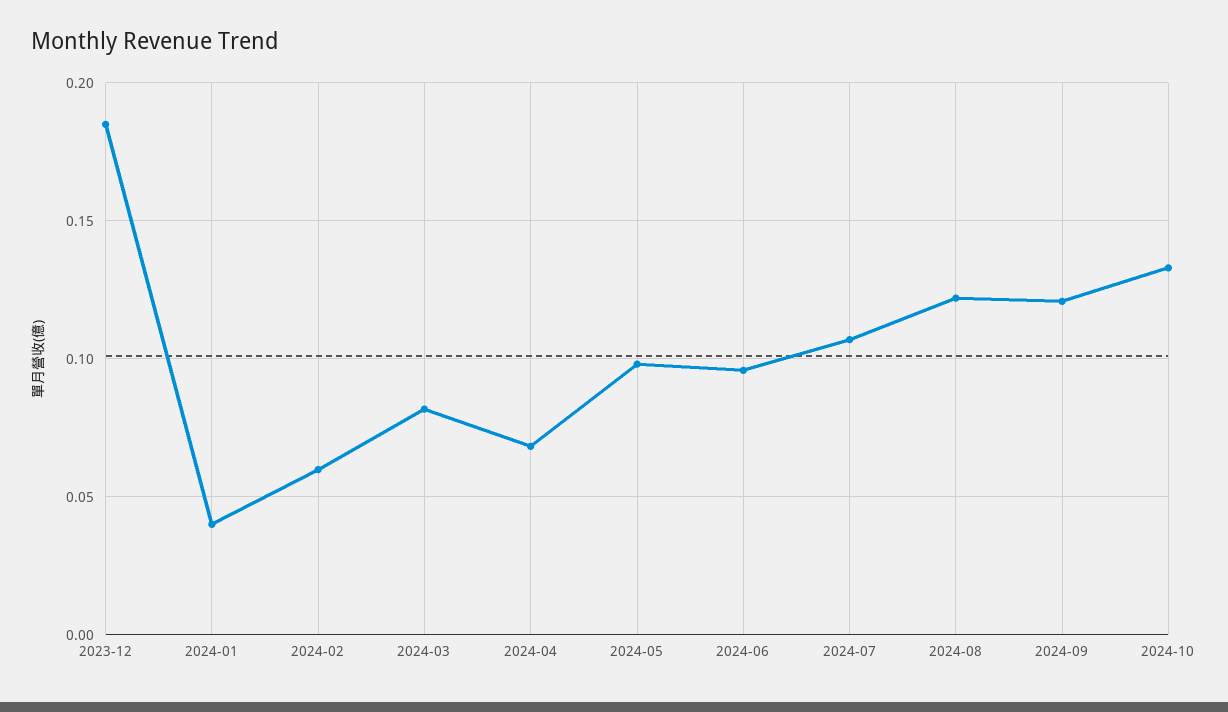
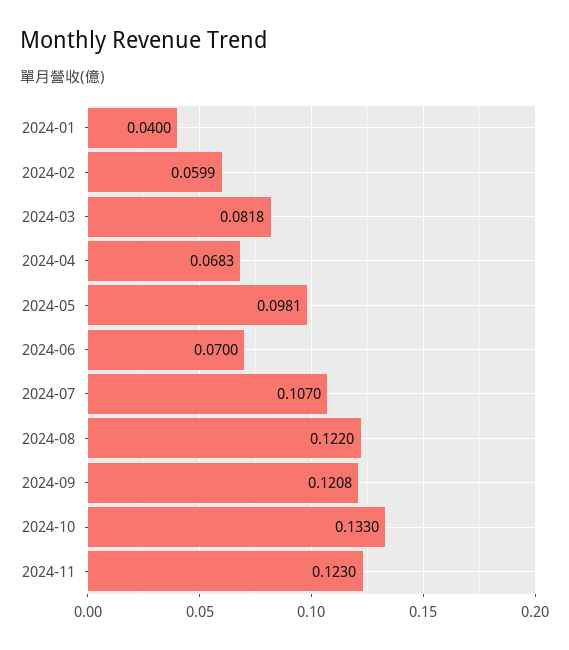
2023-12: 0.185 -> none
2024-06: 0.095 -> 0.07
2024-11: none -> 0.123

